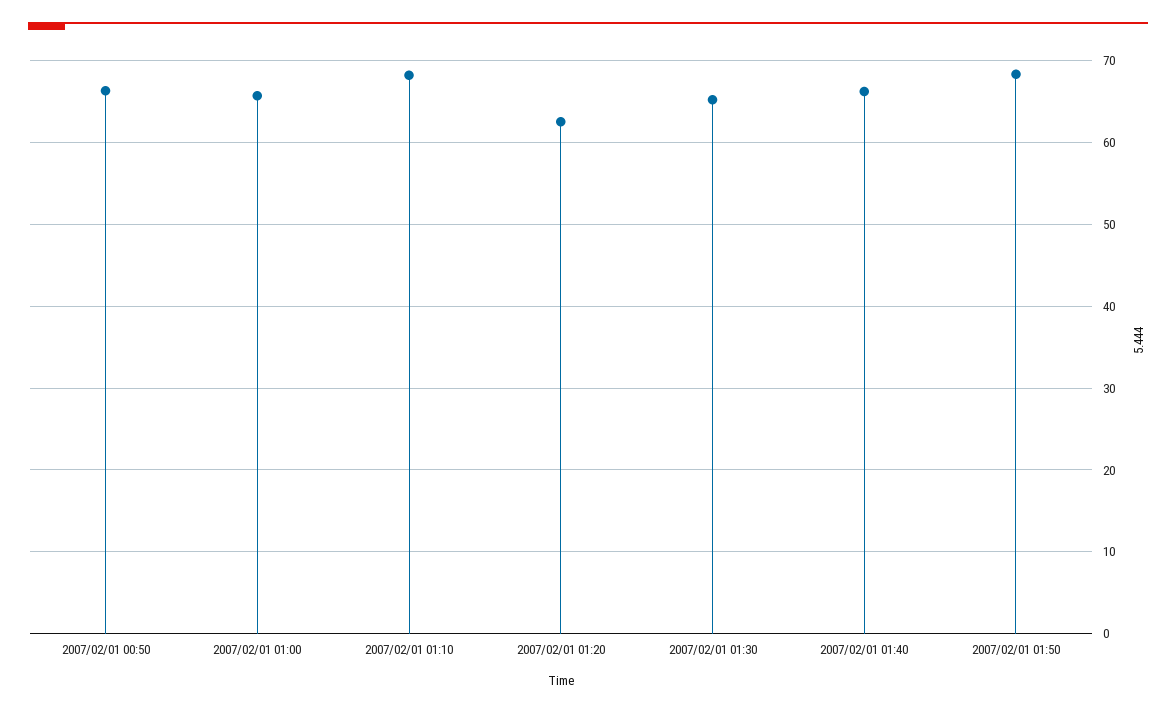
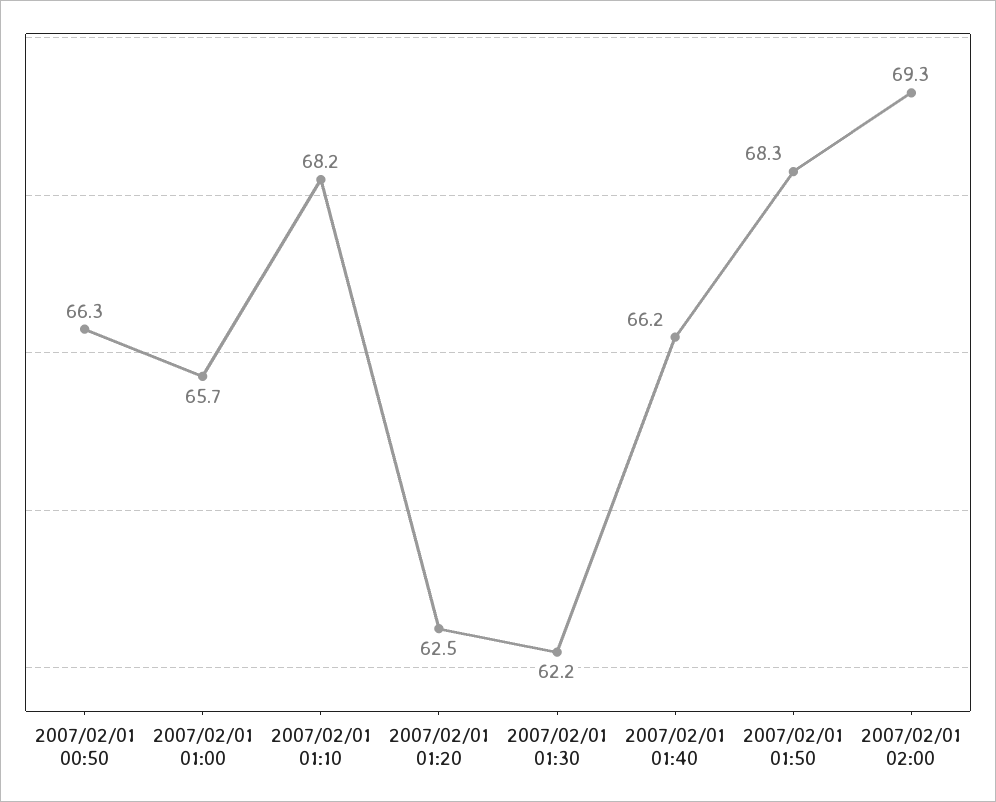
2007/02/01 01:30: 65 -> 62.2
2007/02/01 02:00: none -> 69.3

